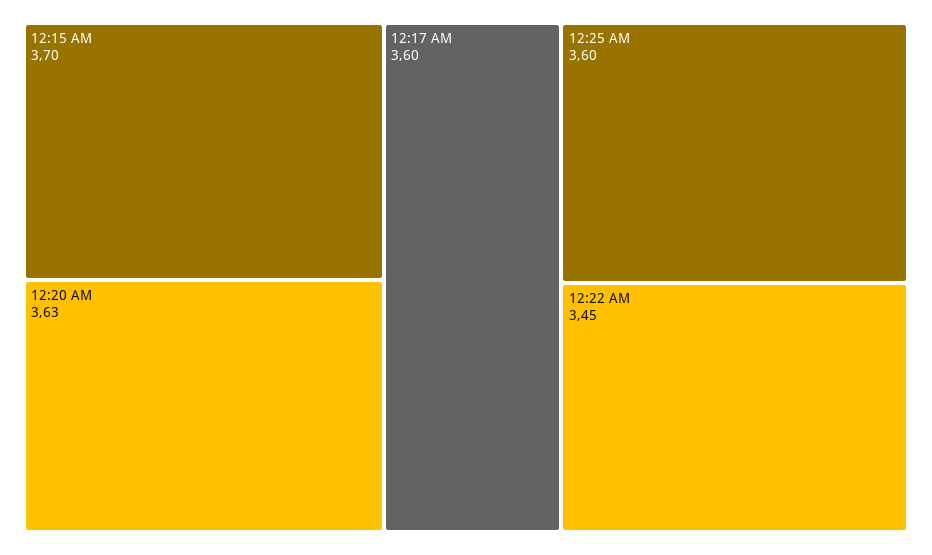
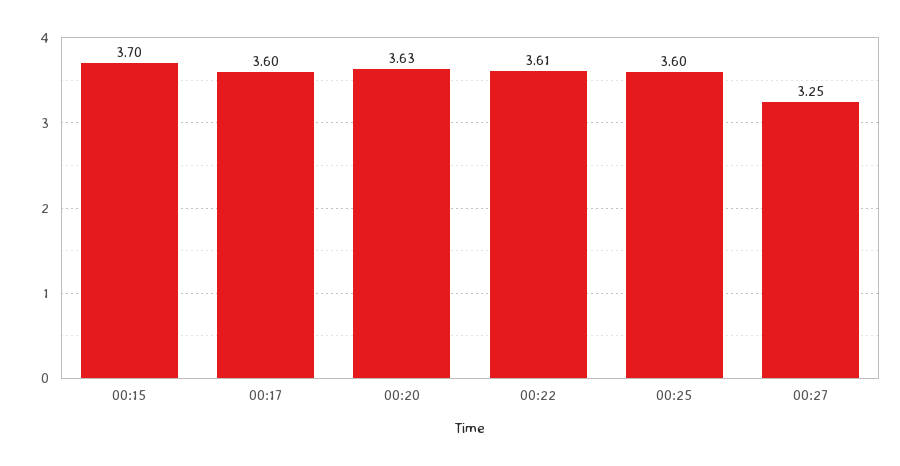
12:22 AM: 3.45 -> 3.61
00:27: none -> 3.25

